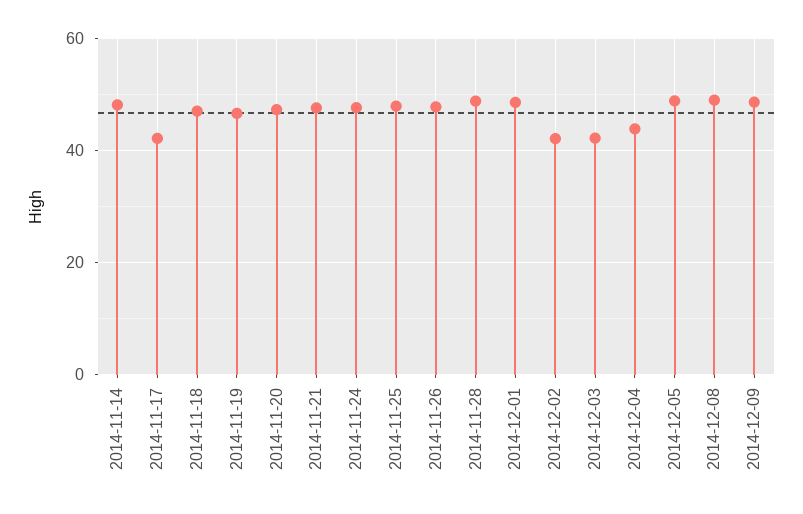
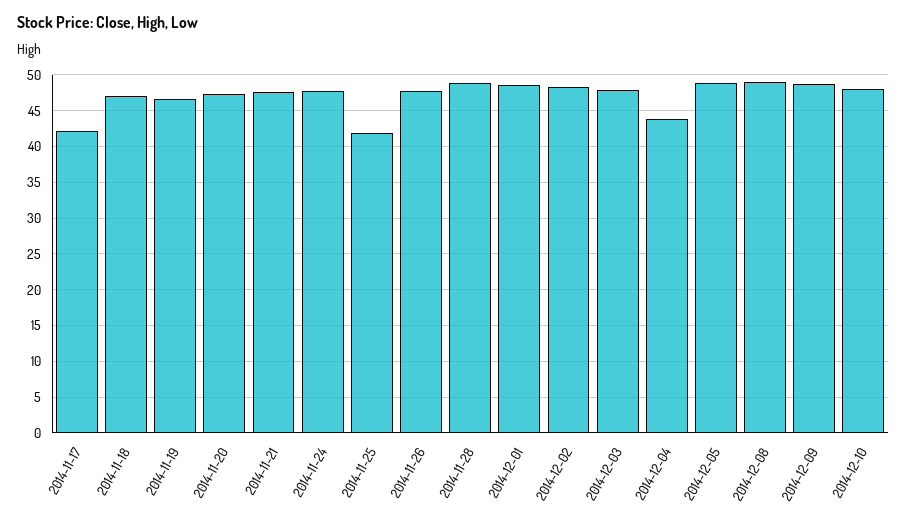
2014-11-14: 48 -> none
2014-11-25: 48 -> 42
2014-12-02: 42 -> 48
2014-12-03: 42 -> 48
2014-12-10: none -> 48

